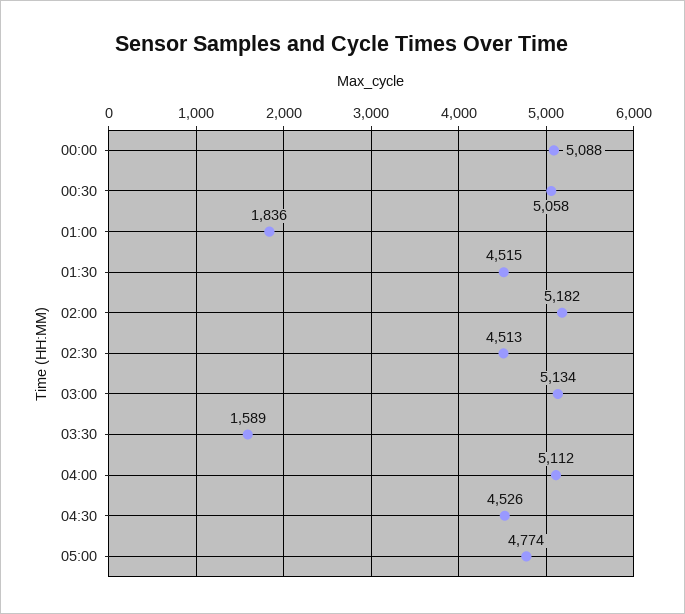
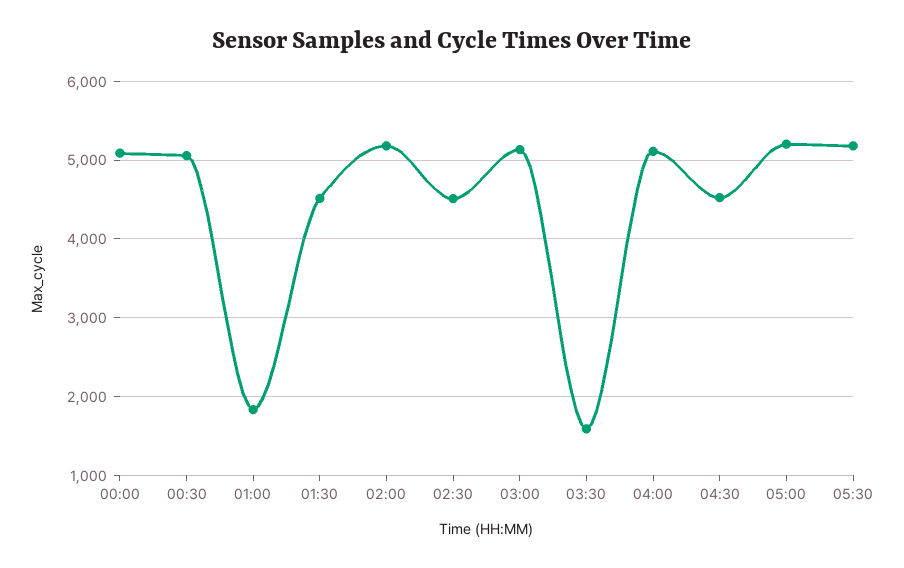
05:00: 4774 -> 5200
05:30: none -> 5200

